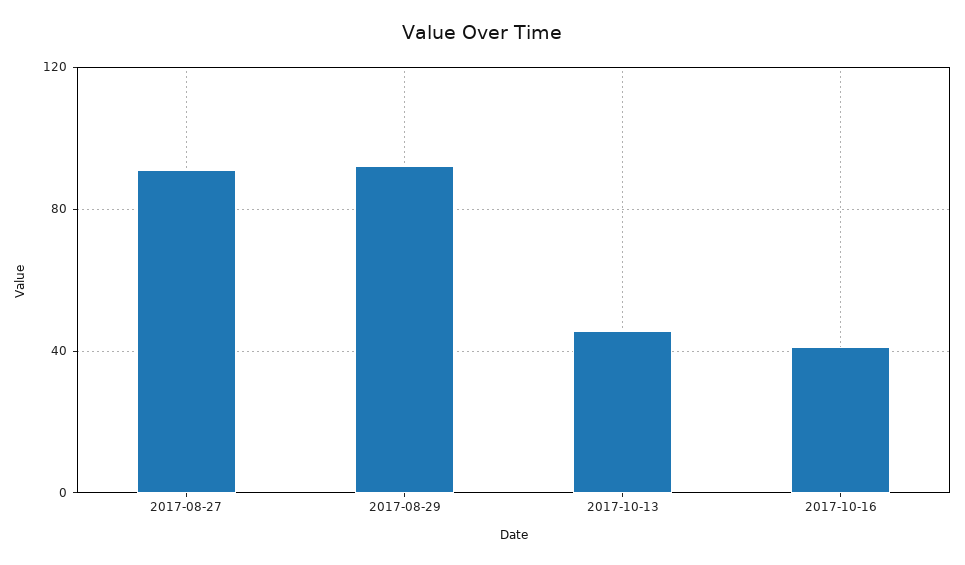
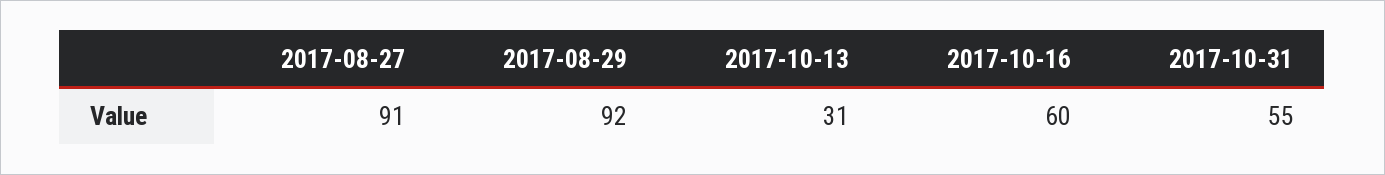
2017-10-13: 45 -> 31
2017-10-16: 40 -> 60
2017-10-31: none -> 55

